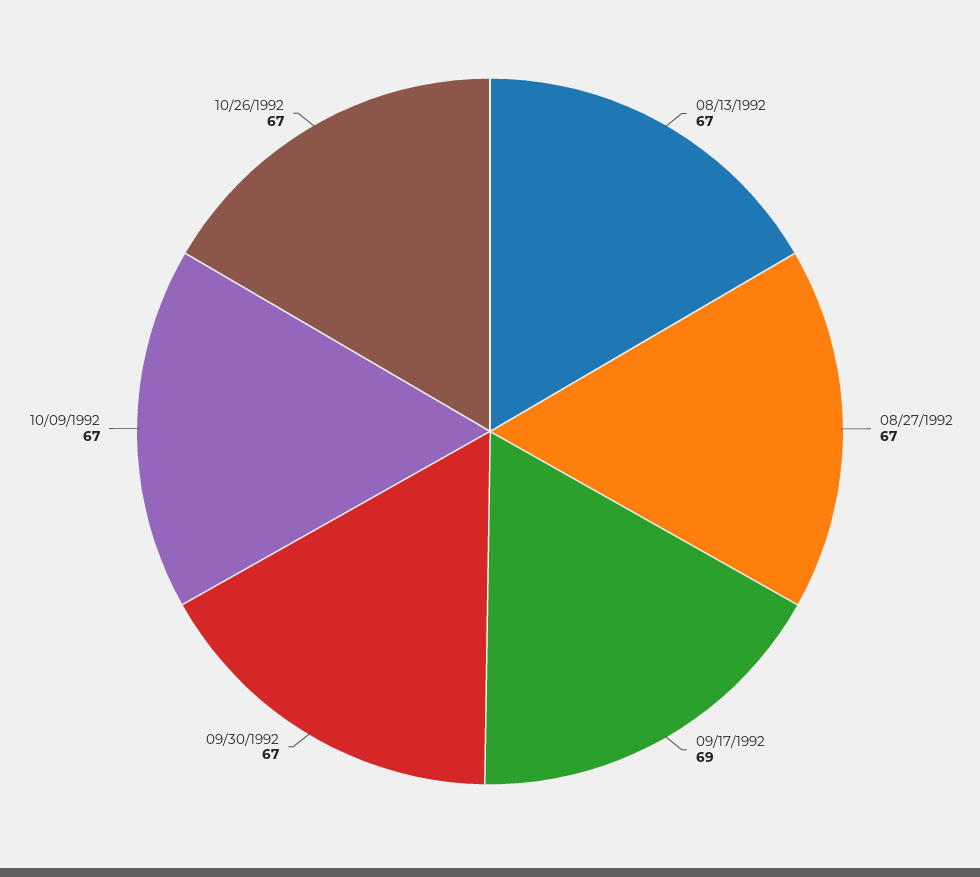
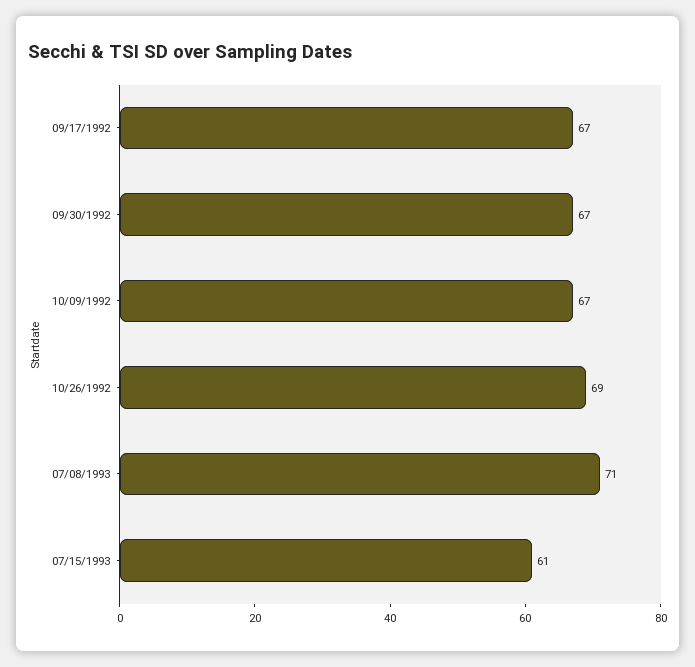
08/13/1992: 67 -> none
08/27/1992: 67 -> none
09/17/1992: 69 -> 67
10/26/1992: 67 -> 69
07/08/1993: none -> 71
07/15/1993: none -> 61

